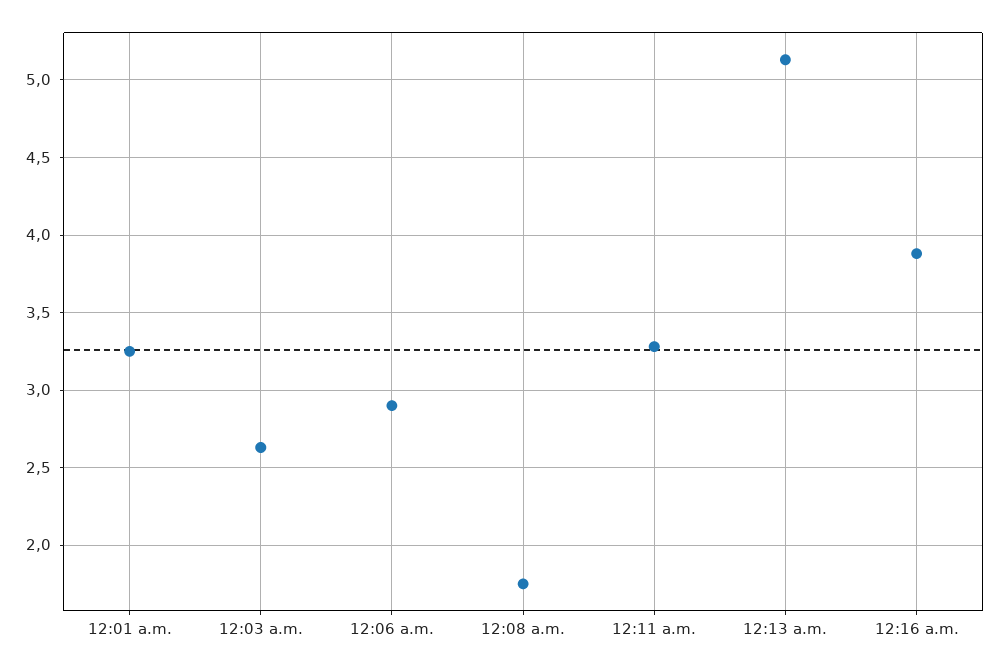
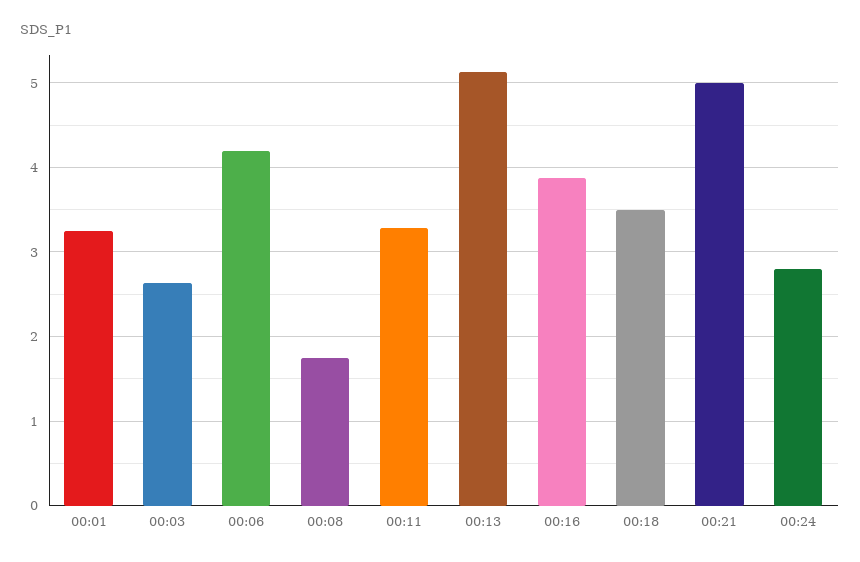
12:06 a.m.: 2.9 -> 4.2
00:18: none -> 3.5
00:21: none -> 5
00:24: none -> 2.8

